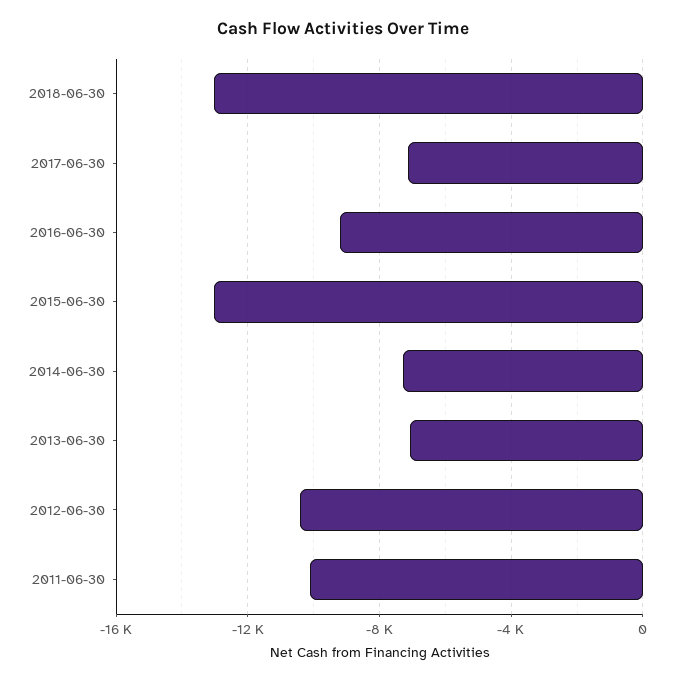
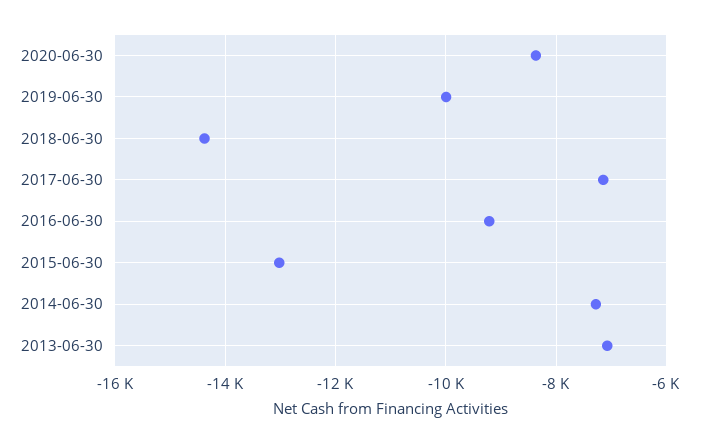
2018-06-30: -13000 -> -14400
2012-06-30: -10500 -> none
2011-06-30: -10000 -> none
2020-06-30: none -> -8400
2019-06-30: none -> -10000

